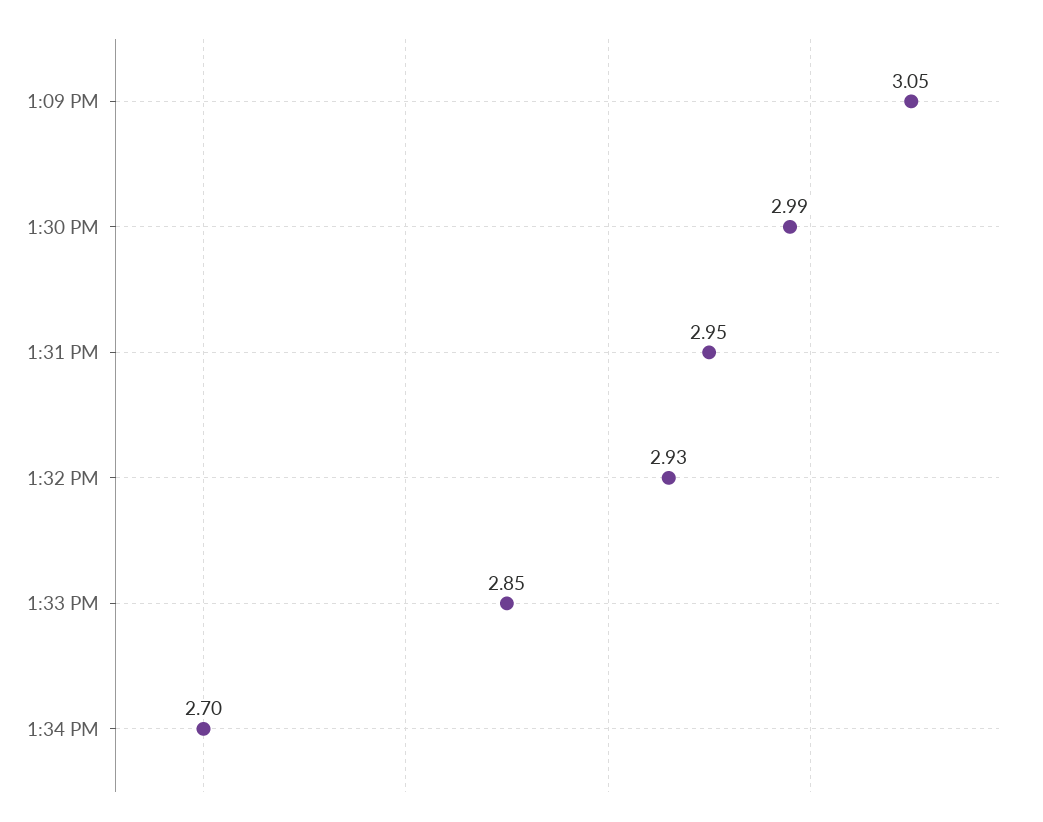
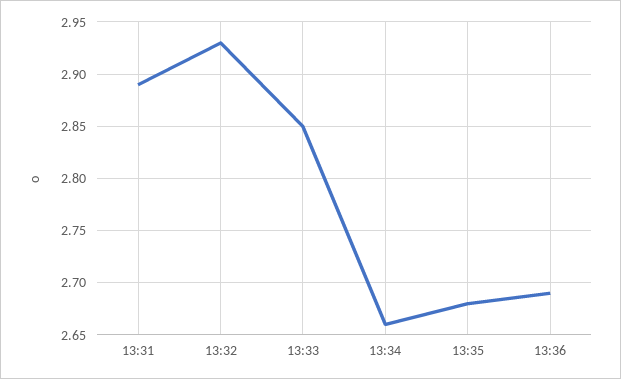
1:09 PM: 3.05 -> none
1:30 PM: 2.99 -> none
1:31 PM: 2.95 -> 2.89
1:34 PM: 2.7 -> 2.66
13:35: none -> 2.68
13:36: none -> 2.69

